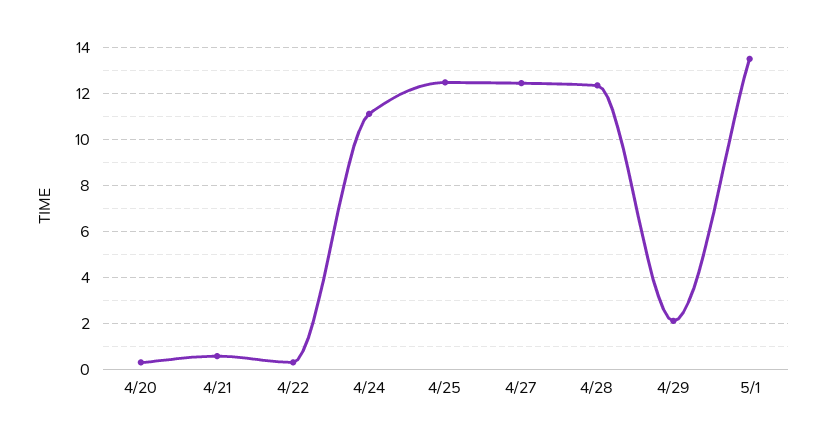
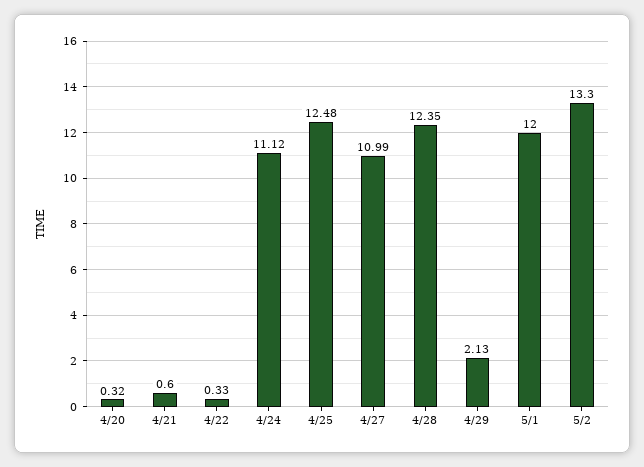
4/27: 12.5 -> 10.99
5/1: 13.5 -> 12
5/2: none -> 13.3

